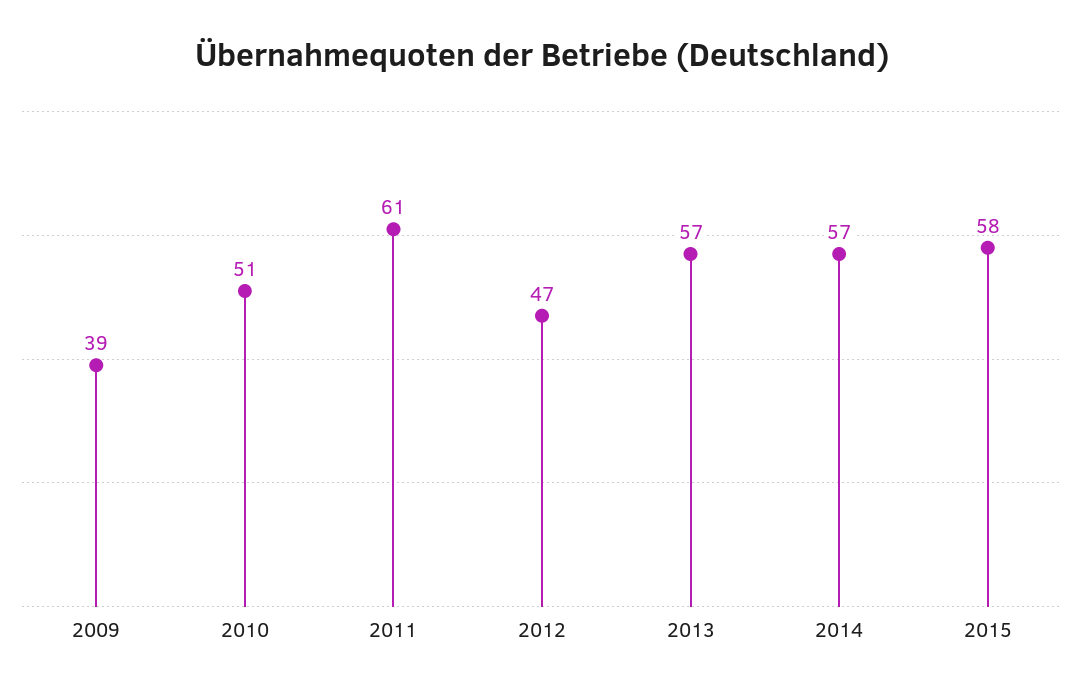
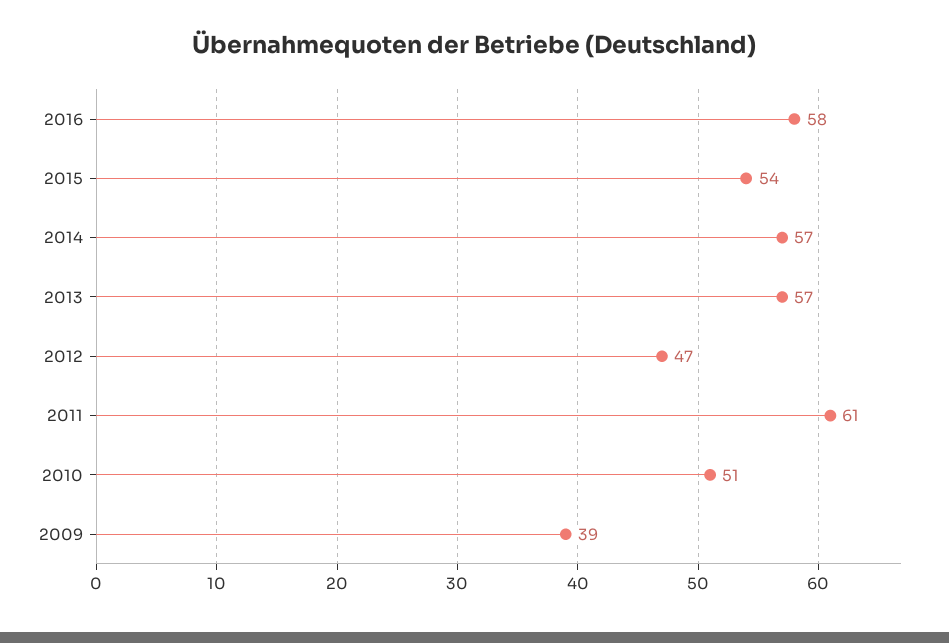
2015: 58 -> 54
2016: none -> 58

